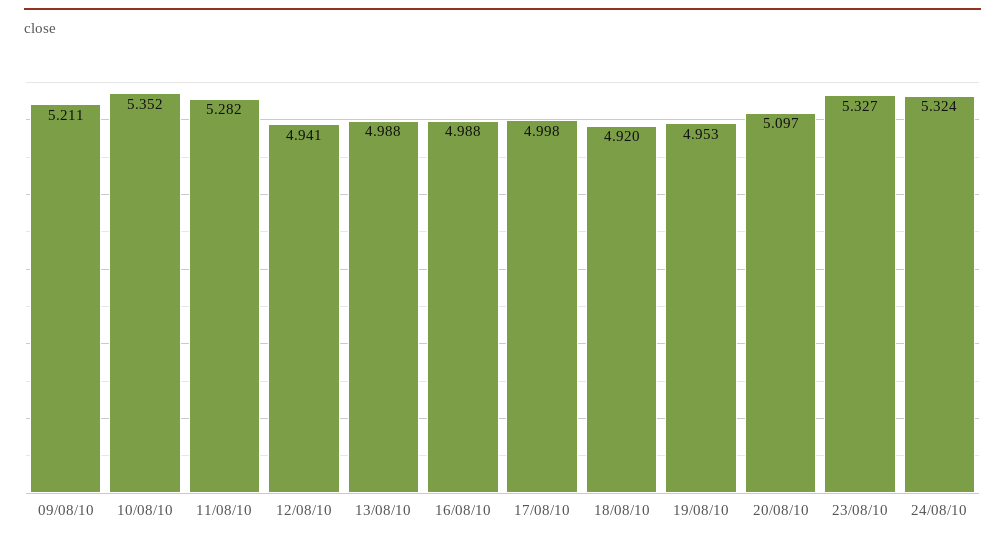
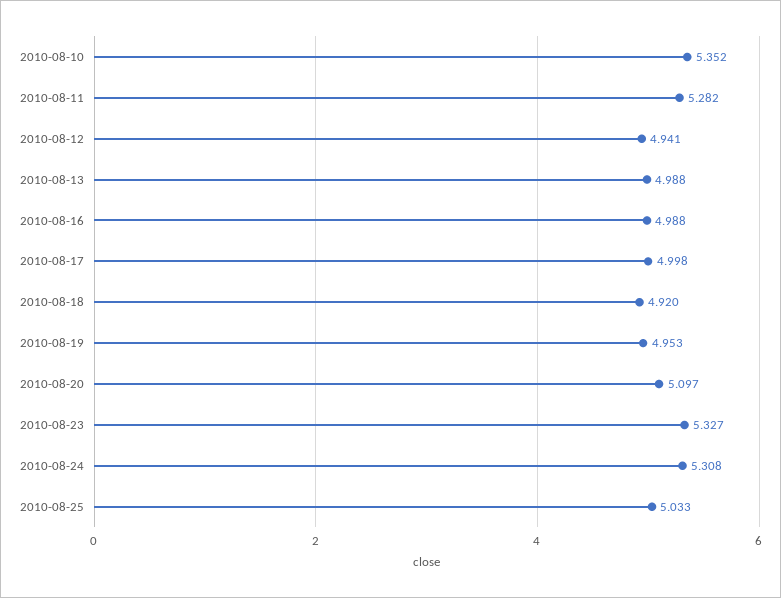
09/08/10: 5.211 -> none
24/08/10: 5.324 -> 5.308
2010-08-25: none -> 5.033

